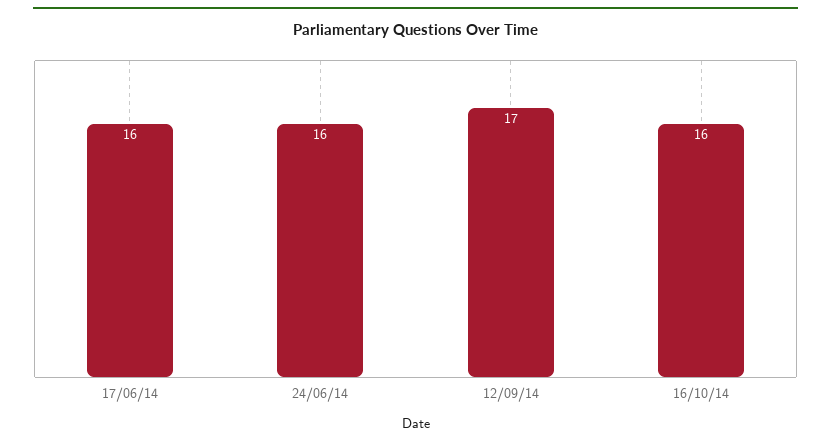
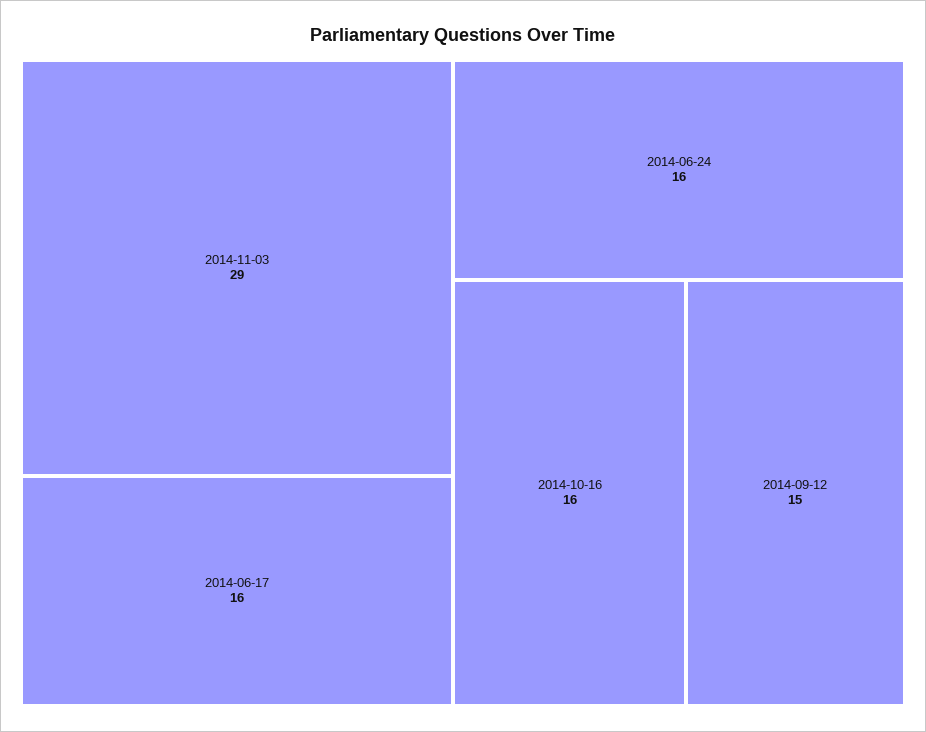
12/09/14: 17 -> 15
2014-11-03: none -> 29

